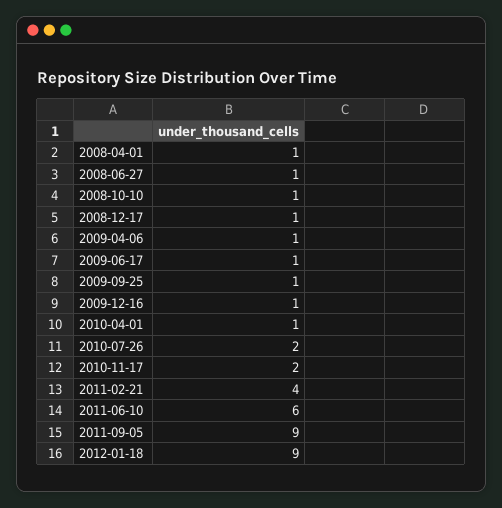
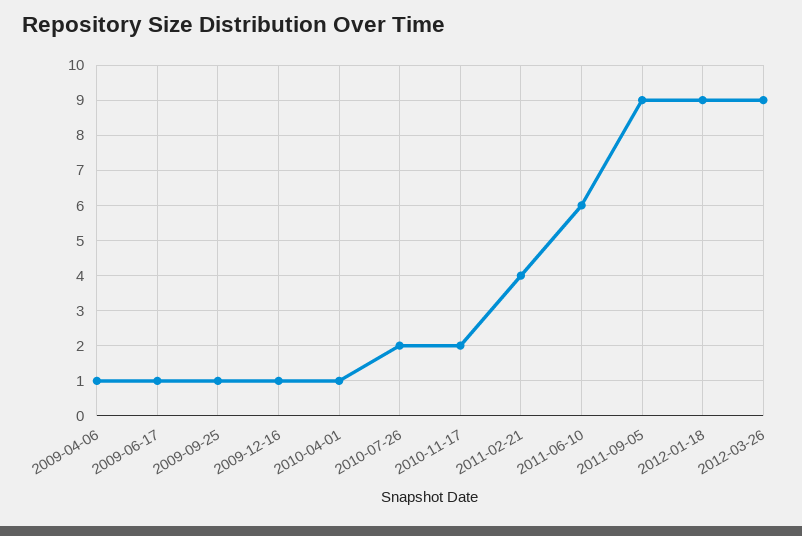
2008-04-01: 1 -> none
2008-06-27: 1 -> none
2008-10-10: 1 -> none
2008-12-17: 1 -> none
2012-03-26: none -> 9

